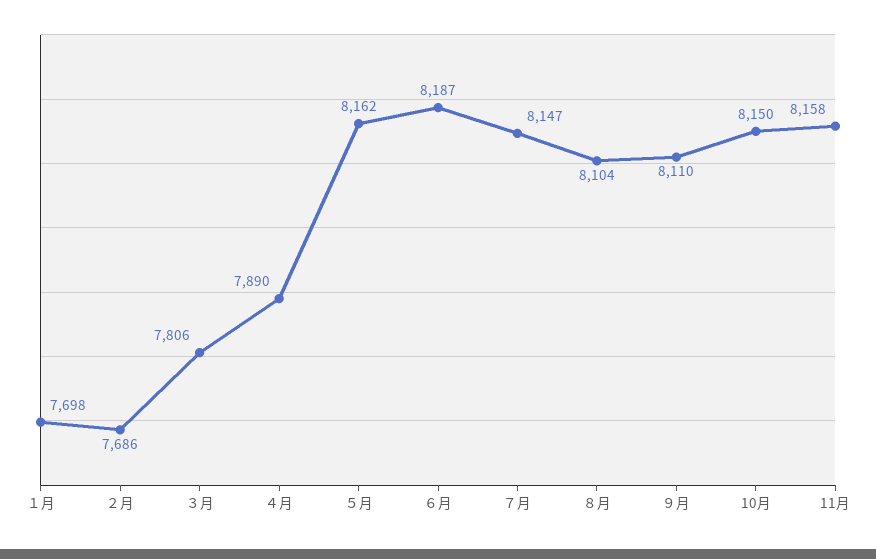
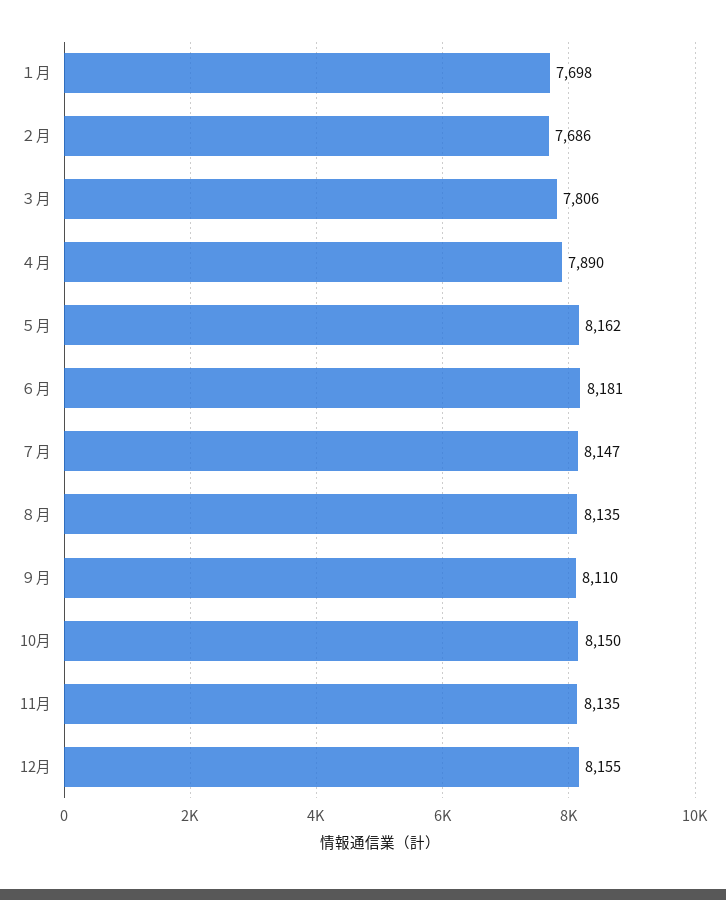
６月: 8187 -> 8181
８月: 8104 -> 8135
11月: 8158 -> 8135
12月: none -> 8155

